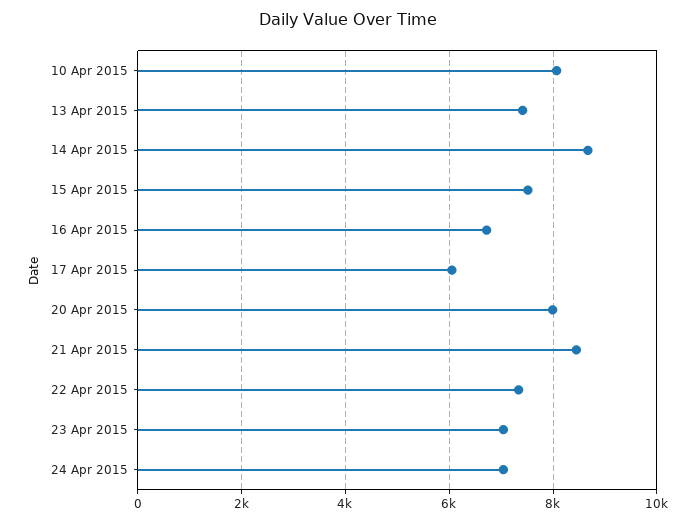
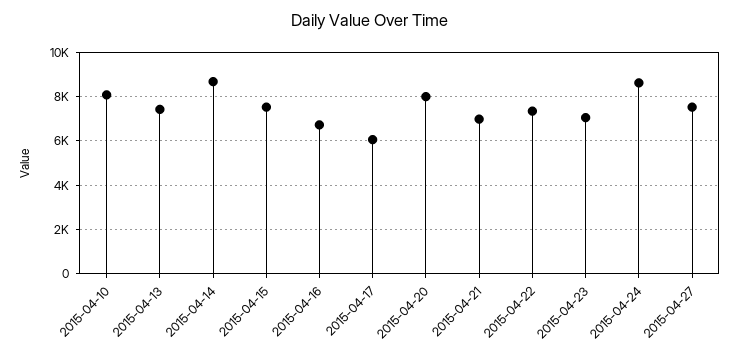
21 Apr 2015: 8400 -> 7000
24 Apr 2015: 7000 -> 8500
2015-04-27: none -> 7500

